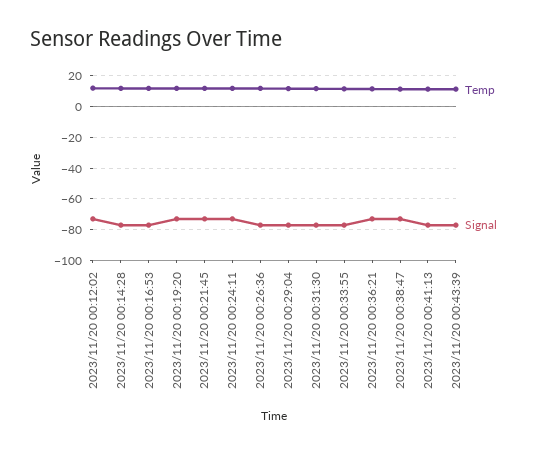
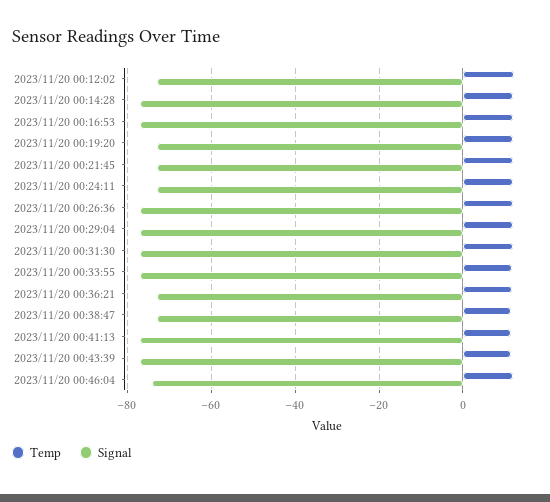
Temp, 2023/11/20 00:46:04: none -> 12
Signal, 2023/11/20 00:46:04: none -> -74

